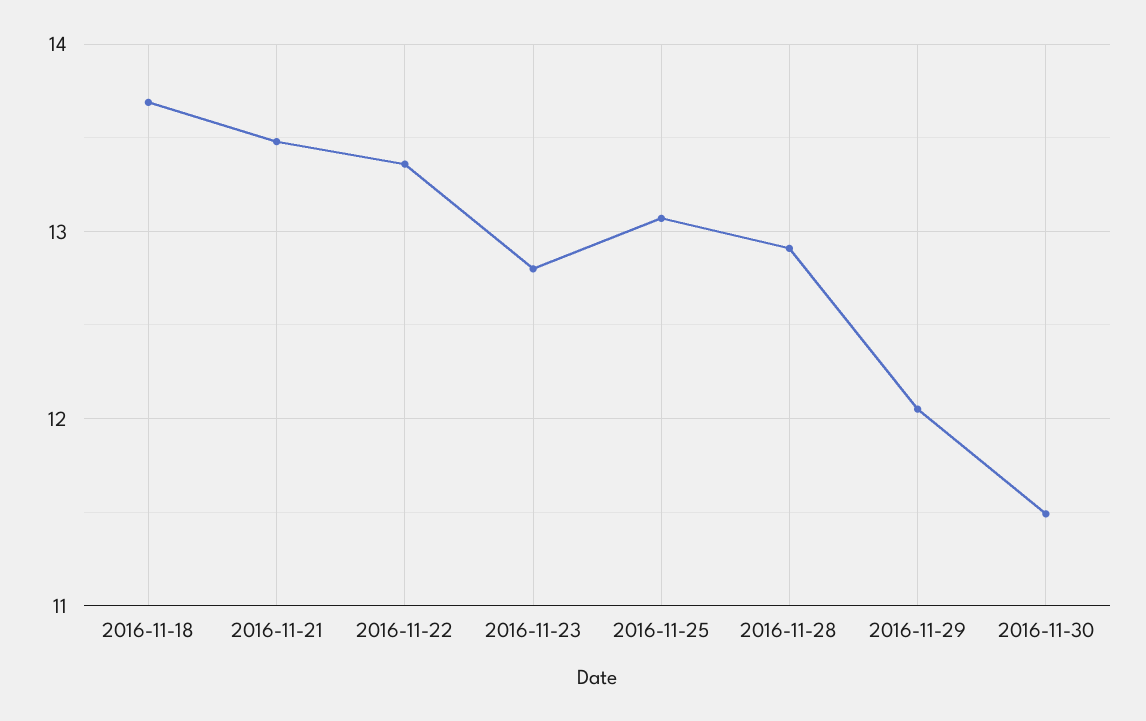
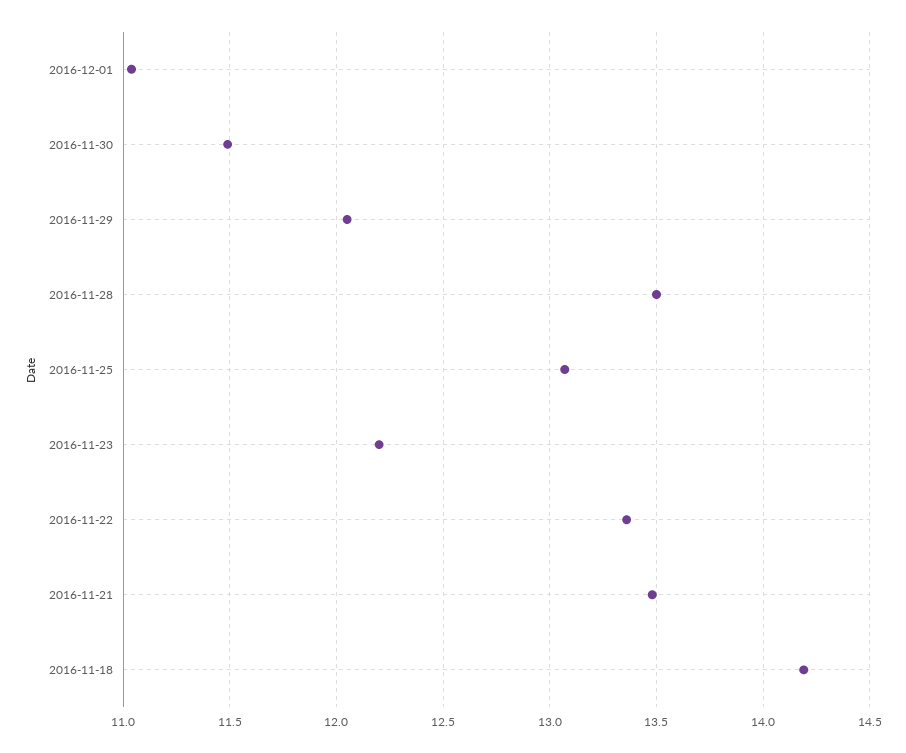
2016-11-18: 13.7 -> 14.2
2016-11-23: 12.8 -> 12.2
2016-11-28: 12.9 -> 13.5
2016-12-01: none -> 11.05

